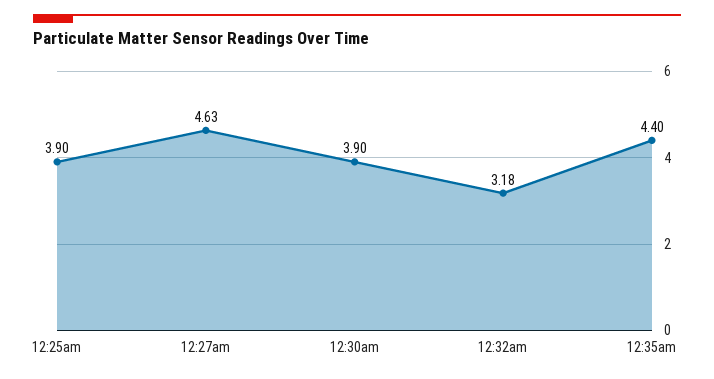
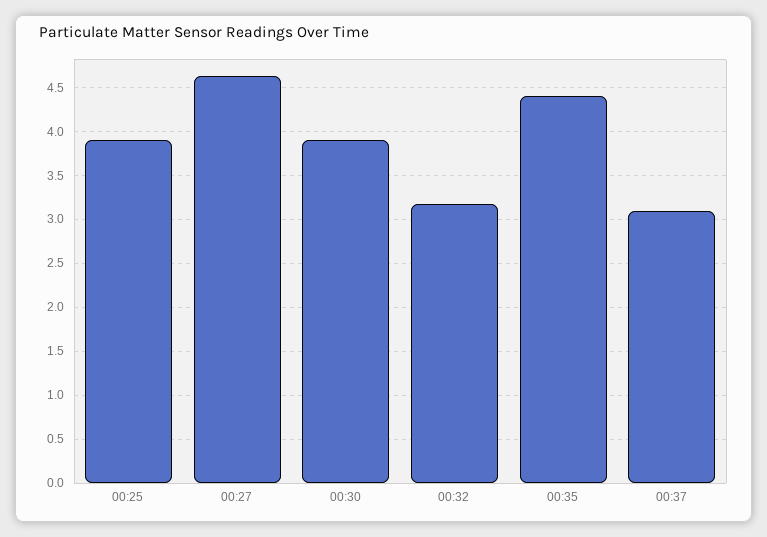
00:37: none -> 3.1

